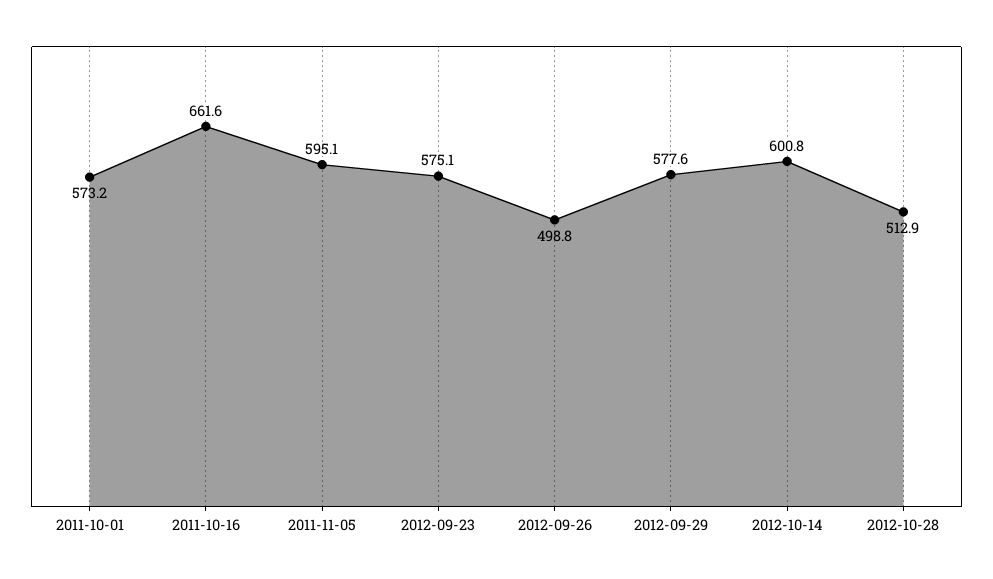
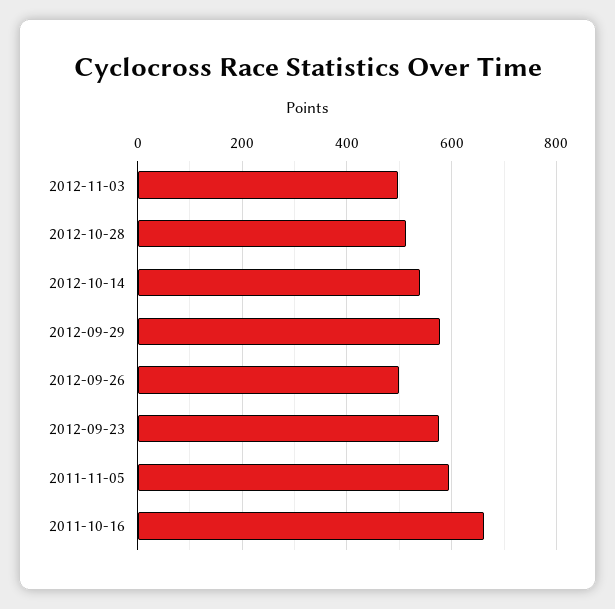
2011-10-01: 573.2 -> none
2012-10-14: 600.8 -> 540
2012-11-03: none -> 500

